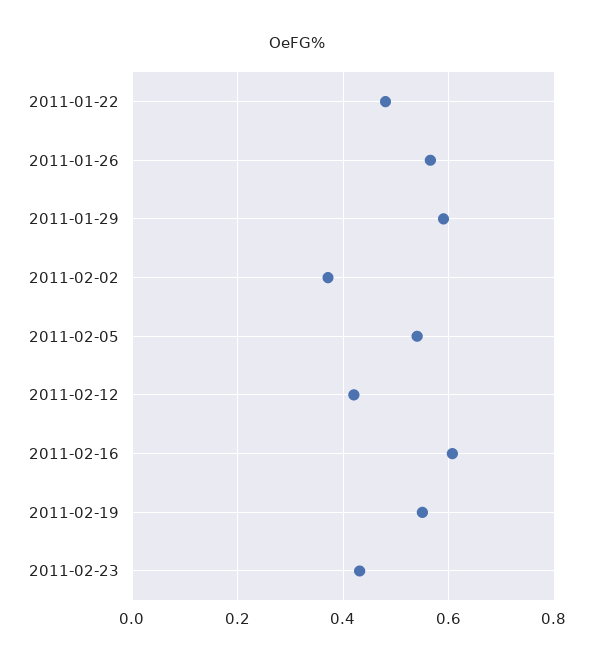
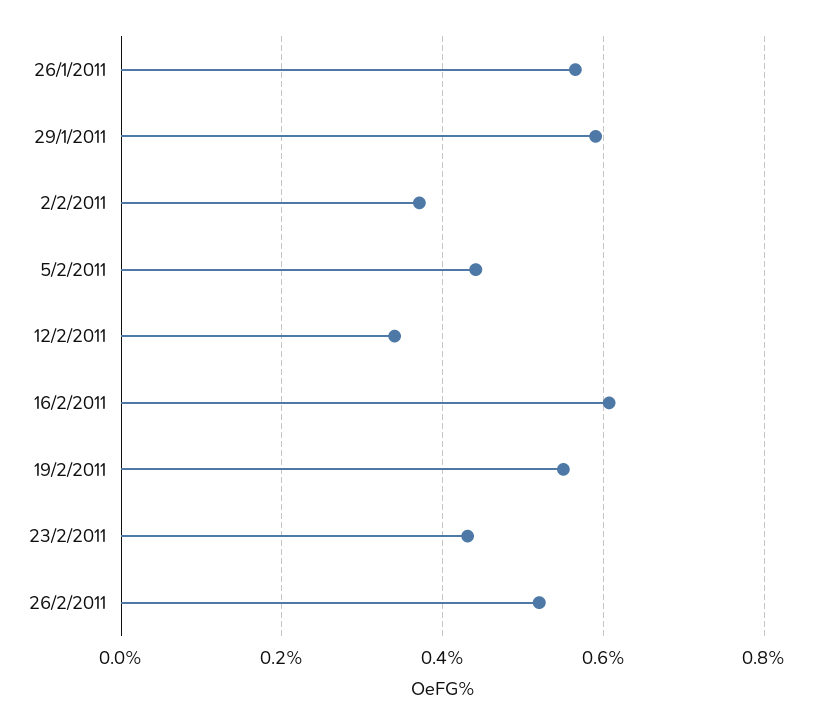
2011-01-22: 0.48 -> none
2011-02-05: 0.54 -> 0.44
2011-02-12: 0.42 -> 0.34
26/2/2011: none -> 0.52

